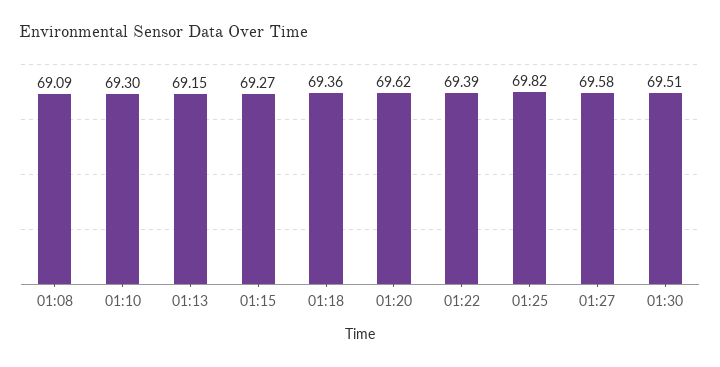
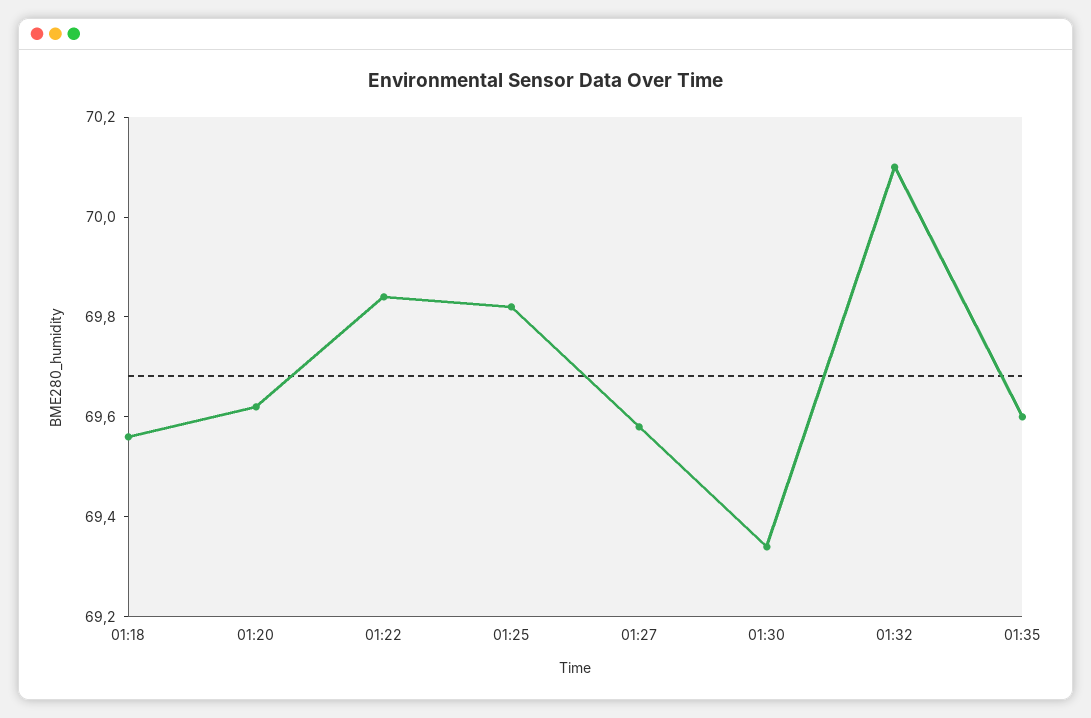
01:08: 69.09 -> none
01:10: 69.3 -> none
01:13: 69.15 -> none
01:15: 69.27 -> none
01:18: 69.36 -> 69.55
01:22: 69.39 -> 69.85
01:30: 69.51 -> 69.35
01:32: none -> 70.1
01:35: none -> 69.6

